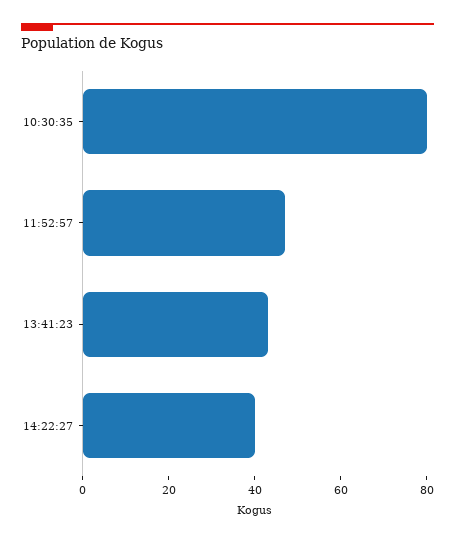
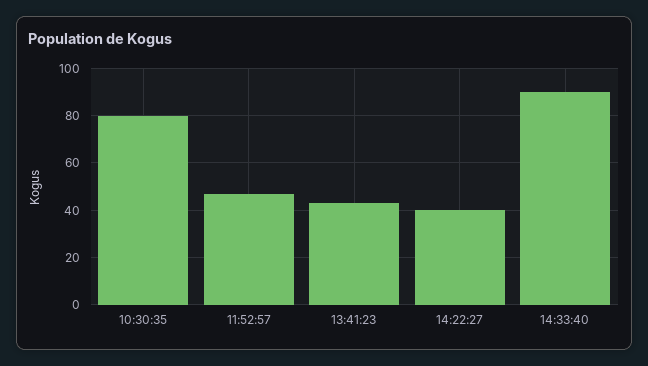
14:33:40: none -> 90

